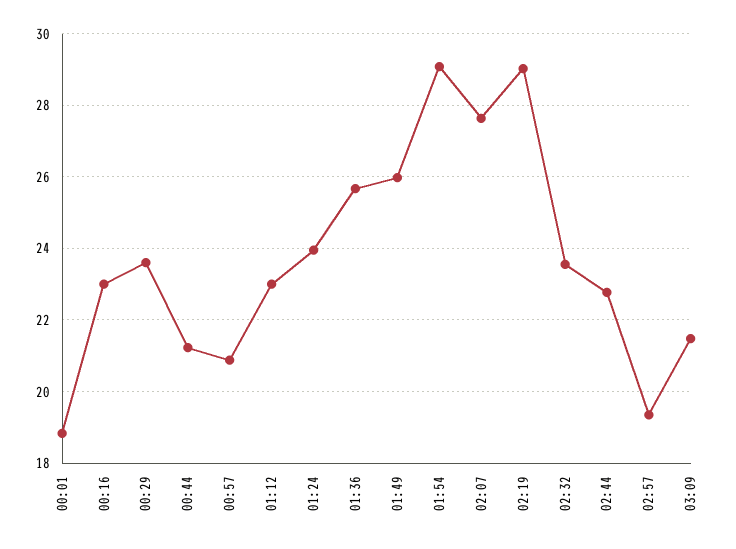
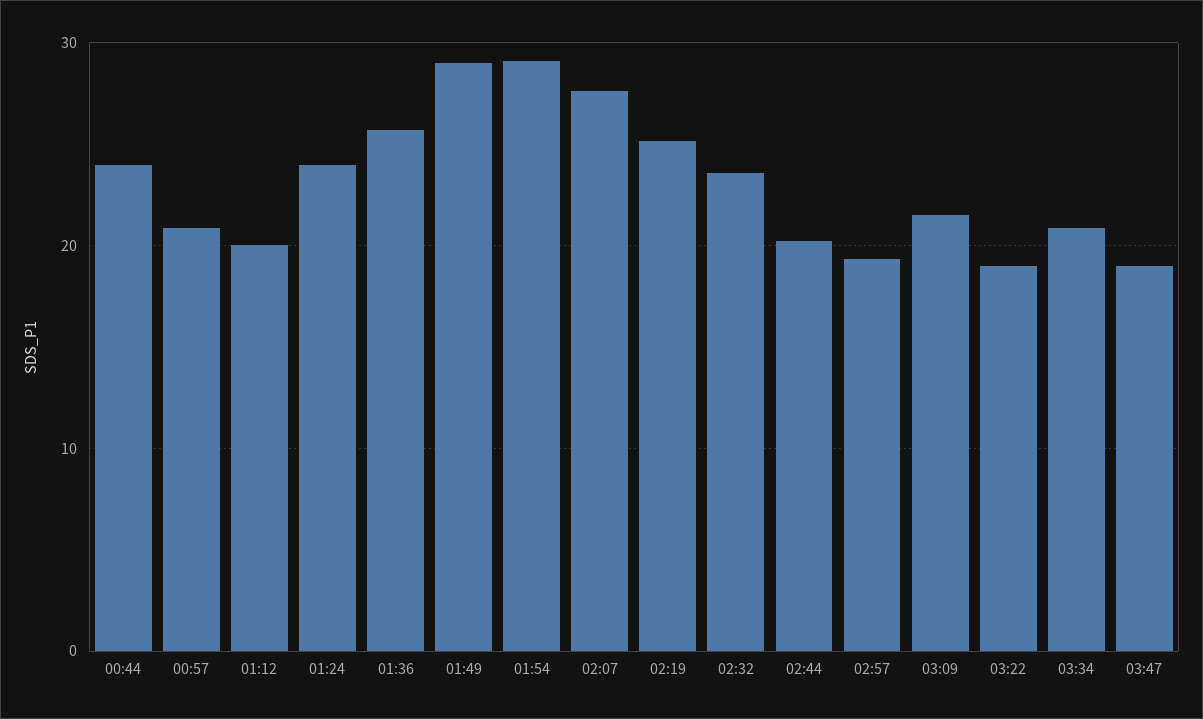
00:01: 18.8 -> none
00:16: 23 -> none
00:29: 23.6 -> none
00:44: 21.2 -> 24
01:12: 23 -> 20
01:49: 26 -> 29
02:19: 29 -> 25
02:44: 22.8 -> 20
03:22: none -> 19
03:34: none -> 21
03:47: none -> 19

